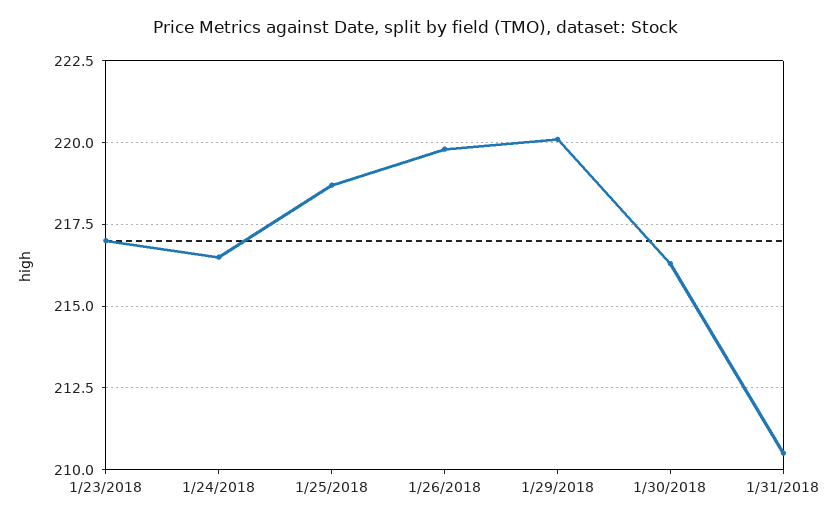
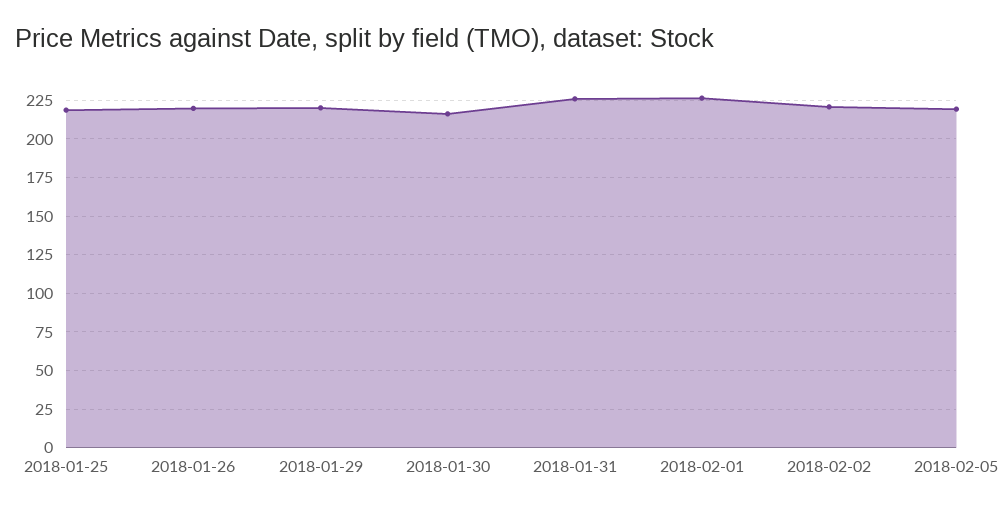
1/23/2018: 217 -> none
1/24/2018: 216.5 -> none
1/31/2018: 210.5 -> 225
2018-02-01: none -> 225
2018-02-02: none -> 220
2018-02-05: none -> 220

